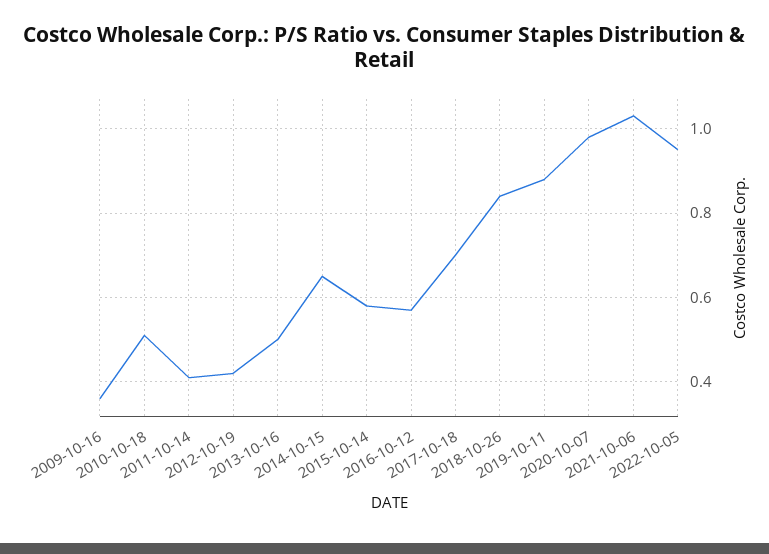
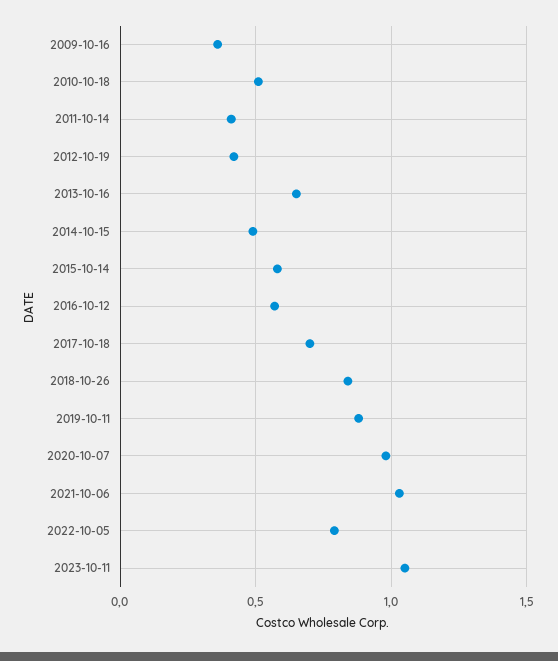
2013-10-16: 0.5 -> 0.65
2014-10-15: 0.65 -> 0.5
2022-10-05: 0.95 -> 0.8
2023-10-11: none -> 1.05

